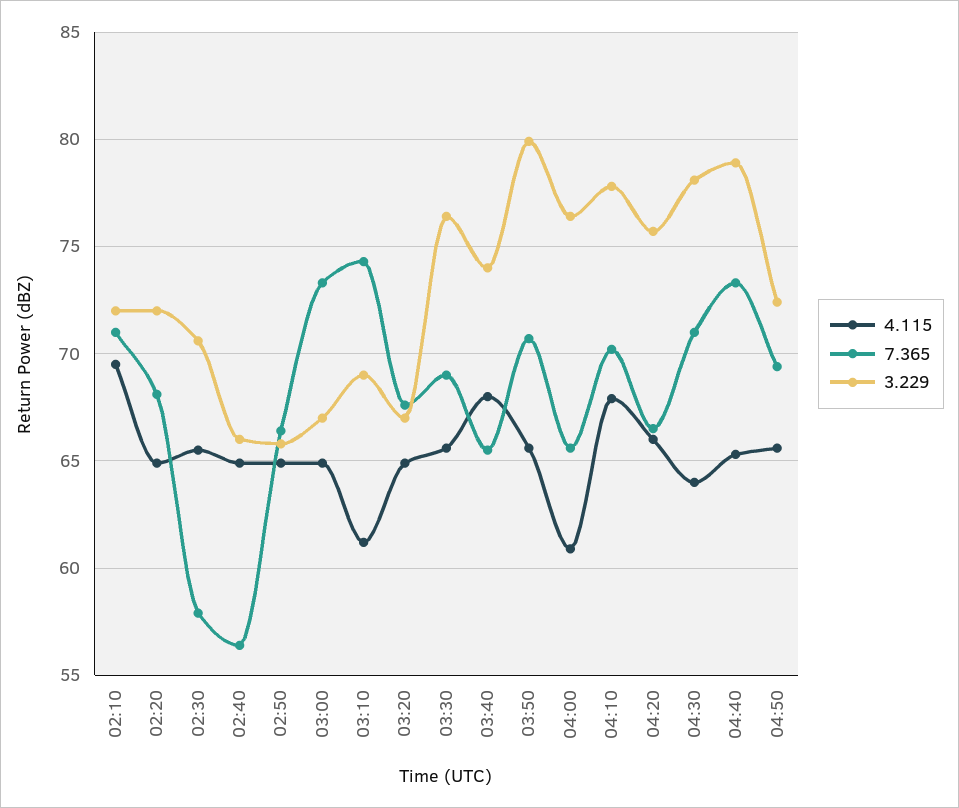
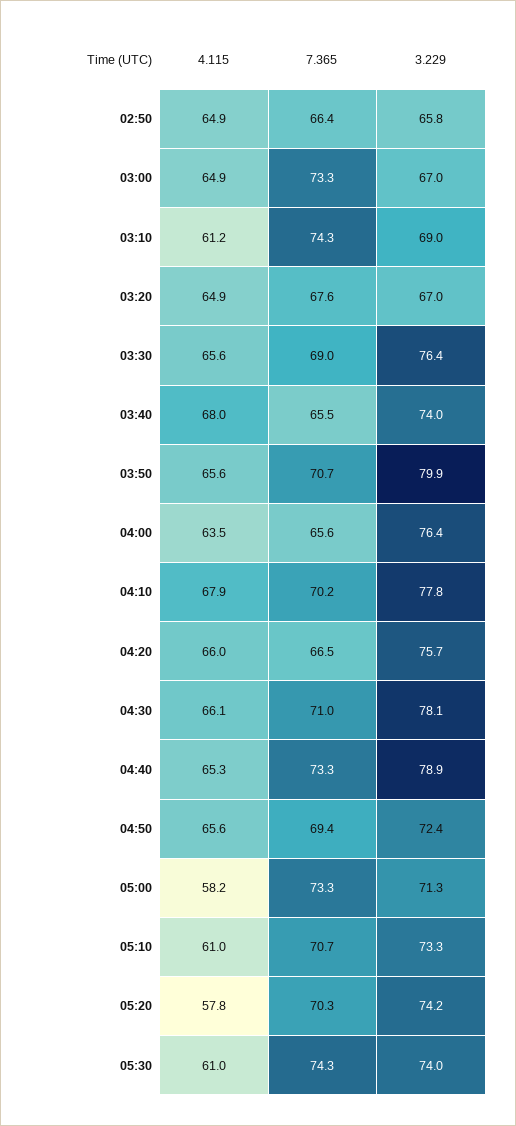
4.115, 02:10: 69.5 -> none
7.365, 02:10: 71 -> none
3.229, 02:10: 72 -> none
4.115, 02:20: 65 -> none
7.365, 02:20: 68 -> none
3.229, 02:20: 72 -> none
4.115, 02:30: 65.5 -> none
7.365, 02:30: 58 -> none
3.229, 02:30: 70.5 -> none
4.115, 02:40: 65 -> none
7.365, 02:40: 56.5 -> none
3.229, 02:40: 66 -> none
4.115, 04:00: 61 -> 63.5
4.115, 04:30: 64 -> 66.1
4.115, 05:00: none -> 58.2
7.365, 05:00: none -> 73.3
3.229, 05:00: none -> 71.3
4.115, 05:10: none -> 61
7.365, 05:10: none -> 70.7
3.229, 05:10: none -> 73.3
4.115, 05:20: none -> 57.8
7.365, 05:20: none -> 70.3
3.229, 05:20: none -> 74.2
4.115, 05:30: none -> 61
7.365, 05:30: none -> 74.3
3.229, 05:30: none -> 74

